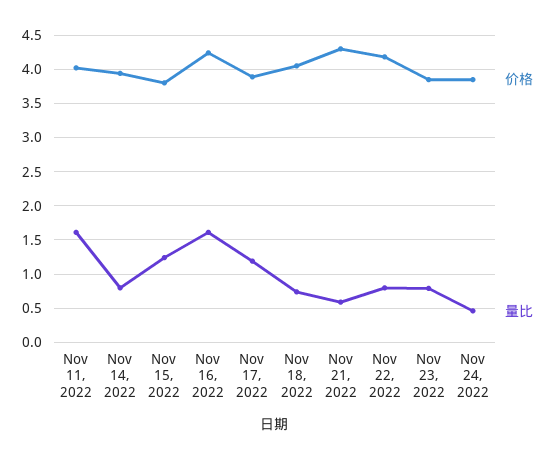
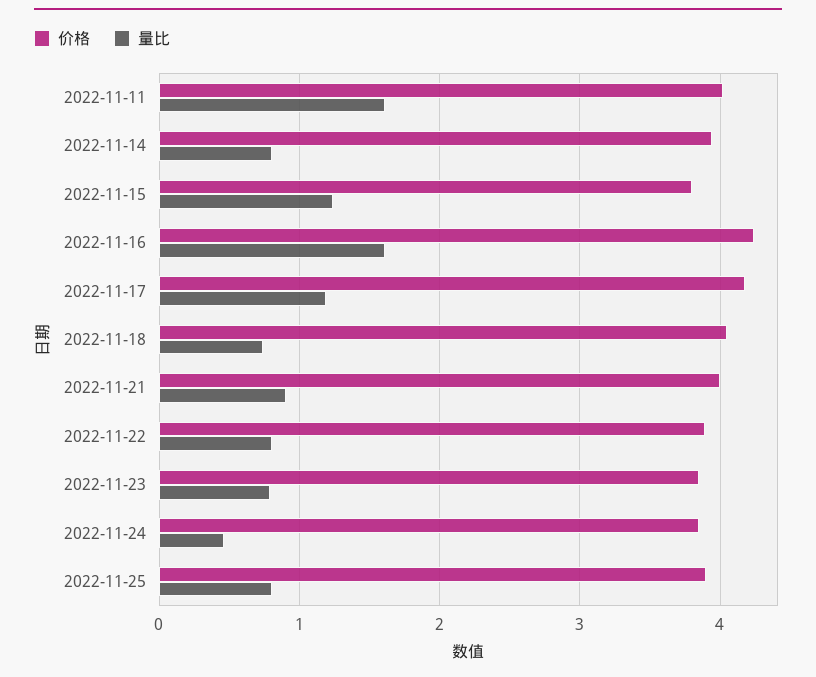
价格, Nov 17, 2022: 3.9 -> 4.2
价格, Nov 21, 2022: 4.3 -> 4
量比, Nov 21, 2022: 0.6 -> 0.9
价格, Nov 22, 2022: 4.2 -> 3.9
价格, 2022-11-25: none -> 3.9
量比, 2022-11-25: none -> 0.8

